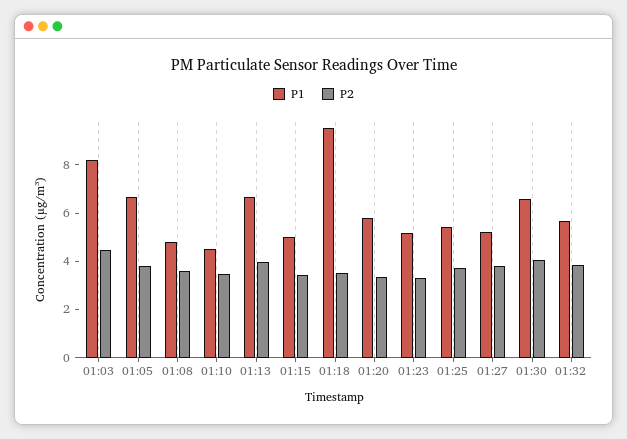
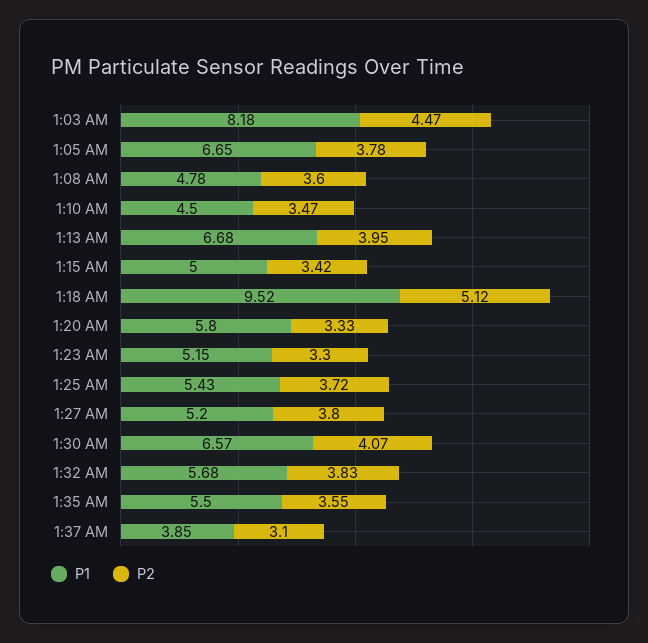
P2, 01:18: 3.5 -> 5.12
P1, 1:35 AM: none -> 5.5
P2, 1:35 AM: none -> 3.55
P1, 1:37 AM: none -> 3.85
P2, 1:37 AM: none -> 3.1

